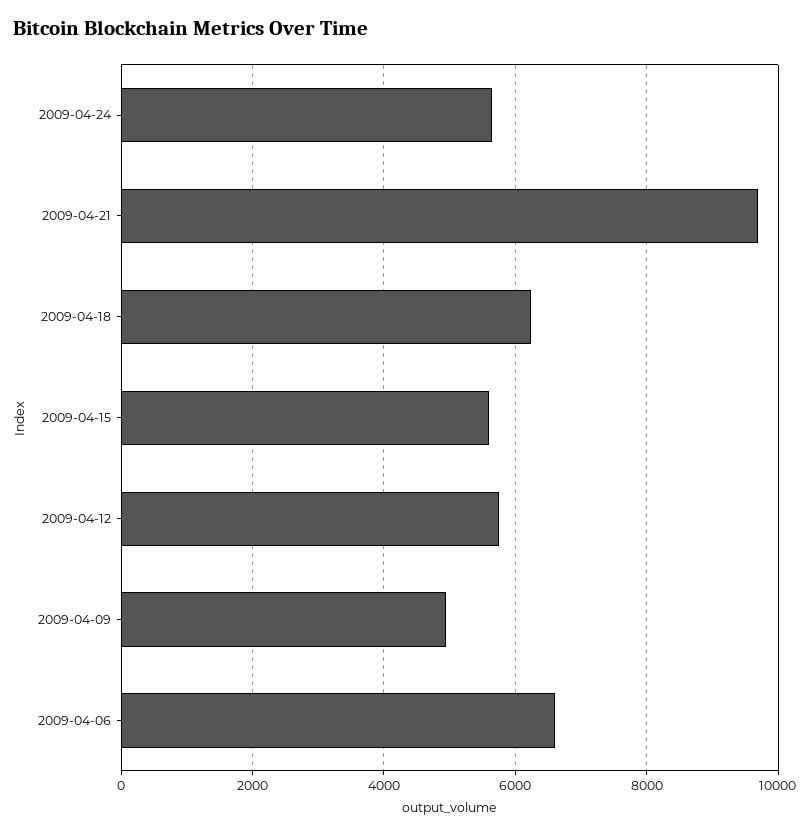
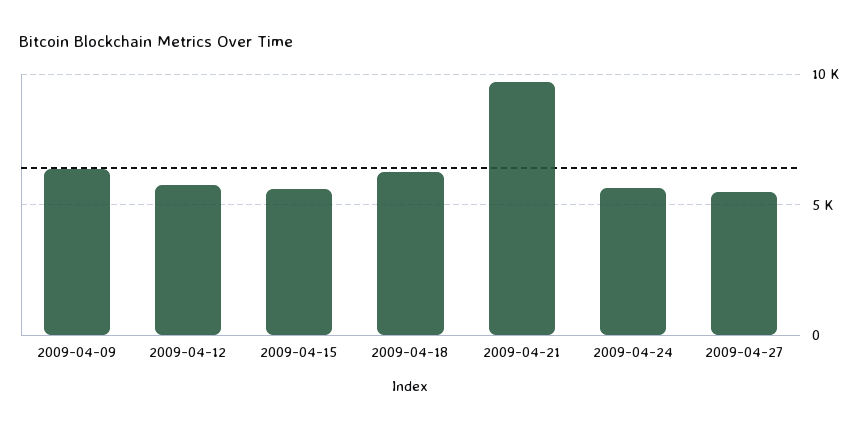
2009-04-09: 5000 -> 6500
2009-04-06: 6600 -> none
2009-04-27: none -> 5500

